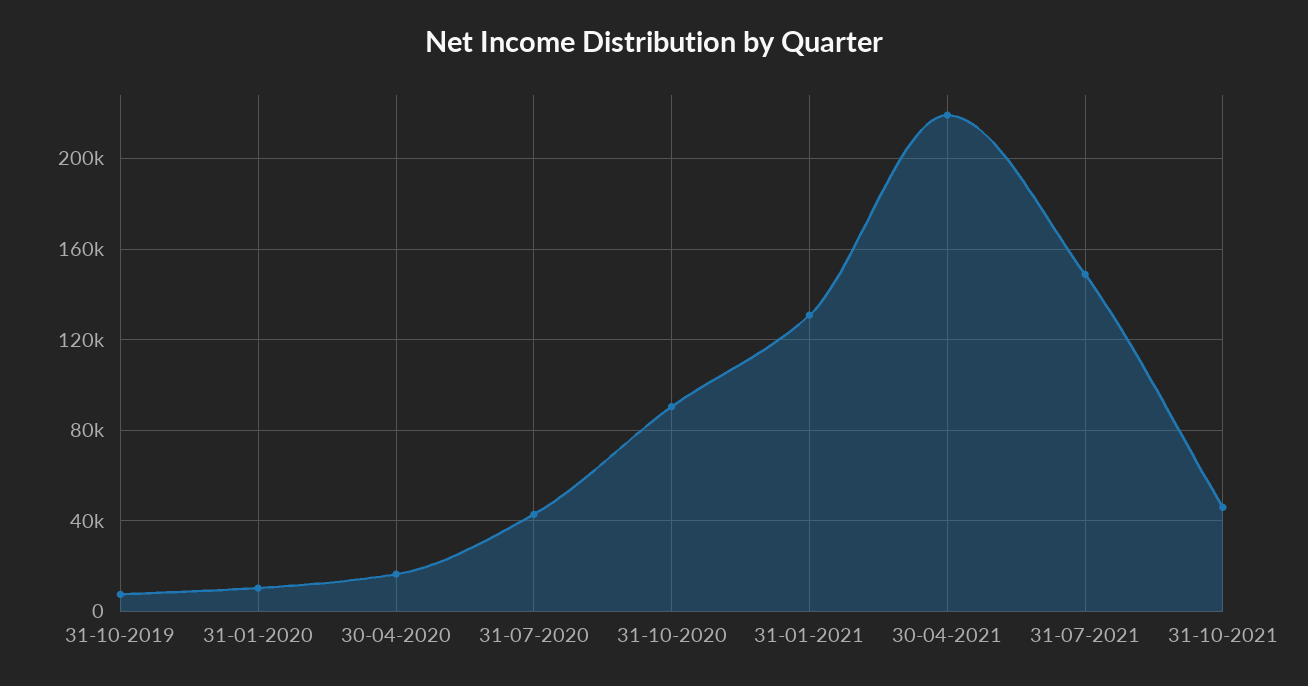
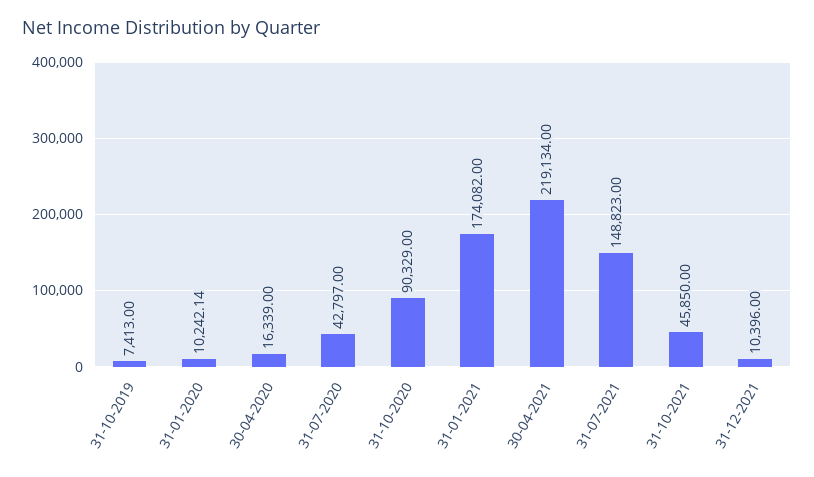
31-01-2021: 130000 -> 174082
31-12-2021: none -> 10396

